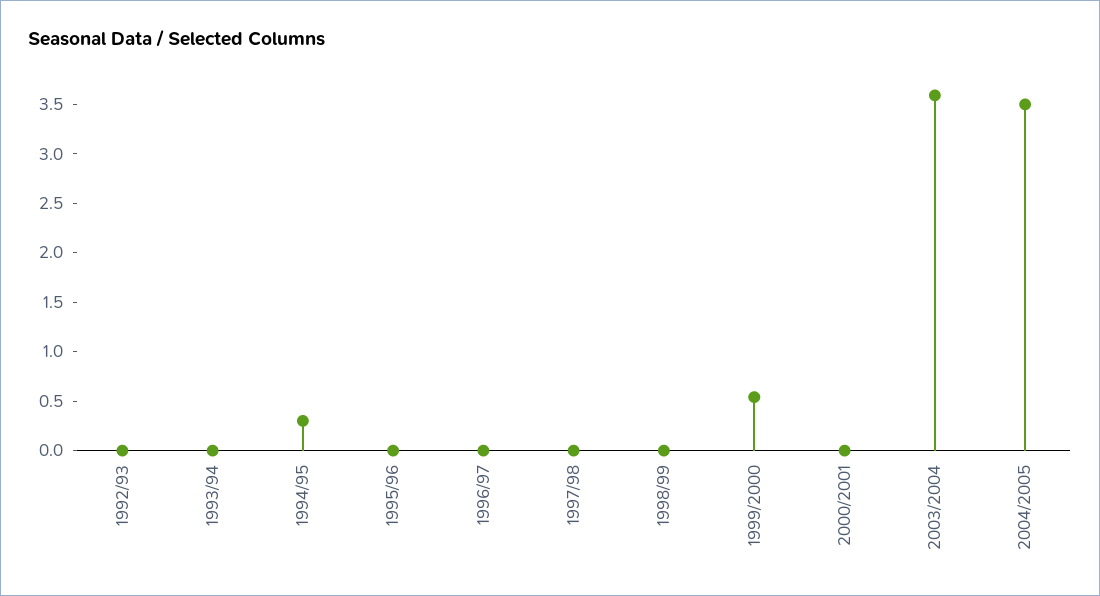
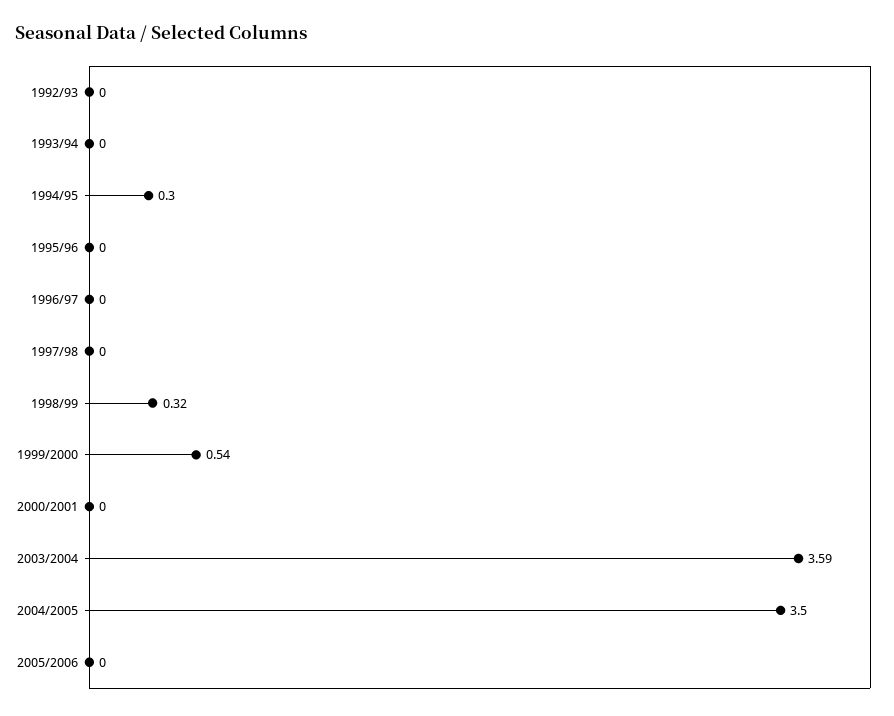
1998/99: 0 -> 0.32
2005/2006: none -> 0

